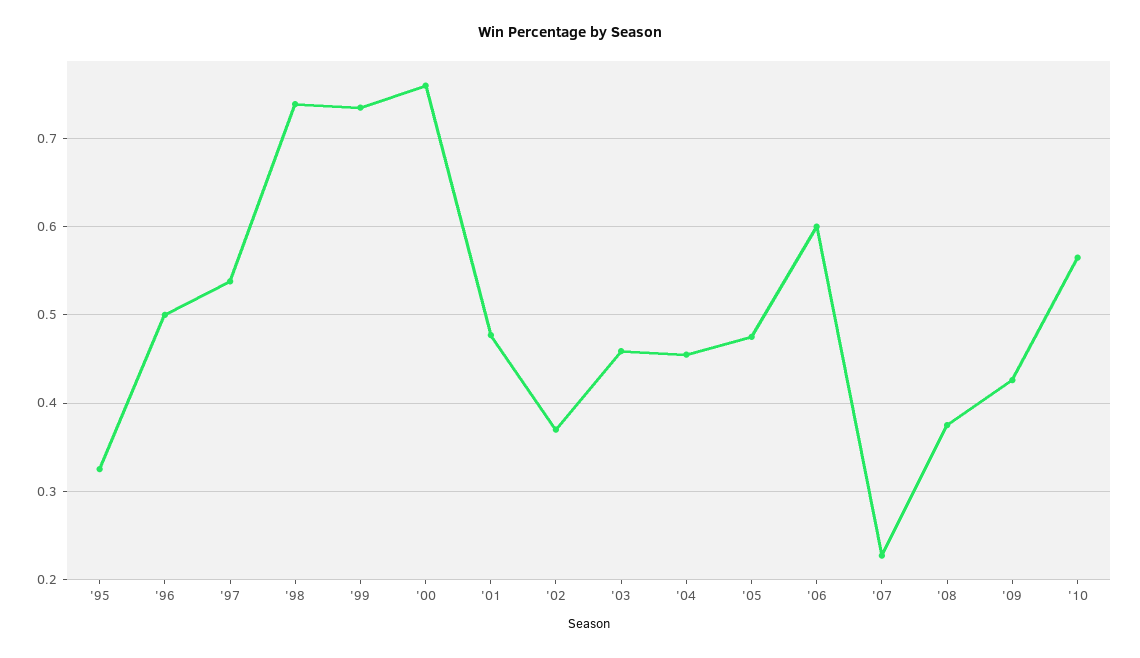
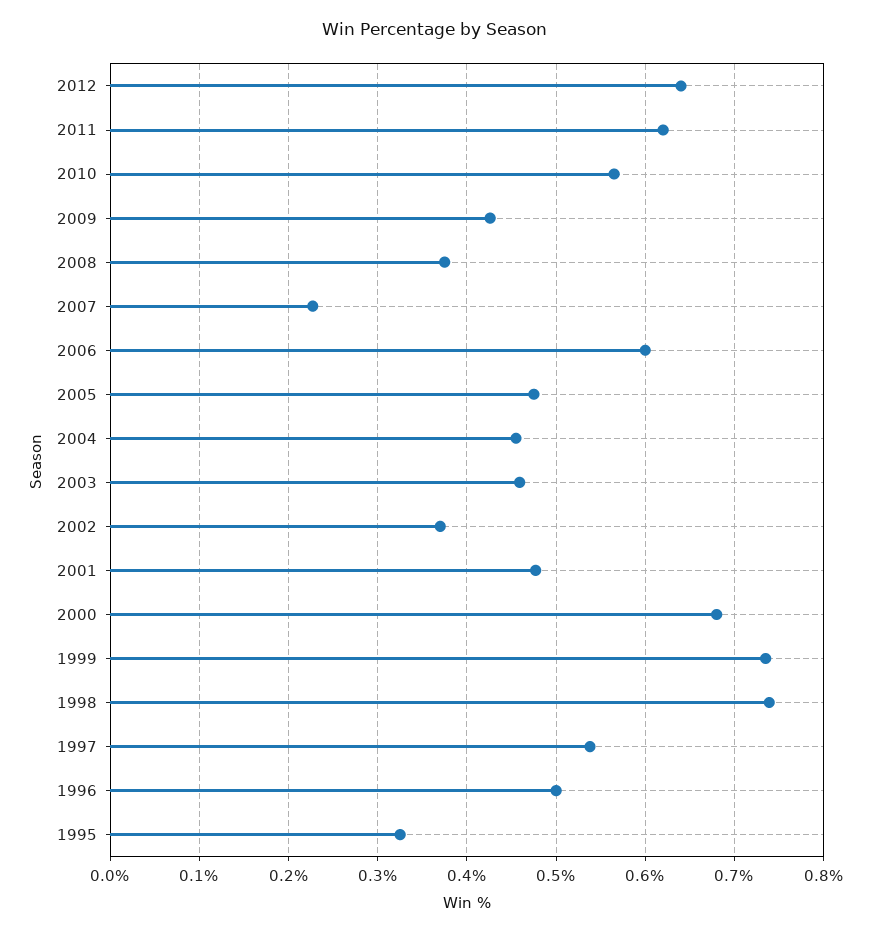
'00: 0.76 -> 0.68
2012: none -> 0.64
2011: none -> 0.62

